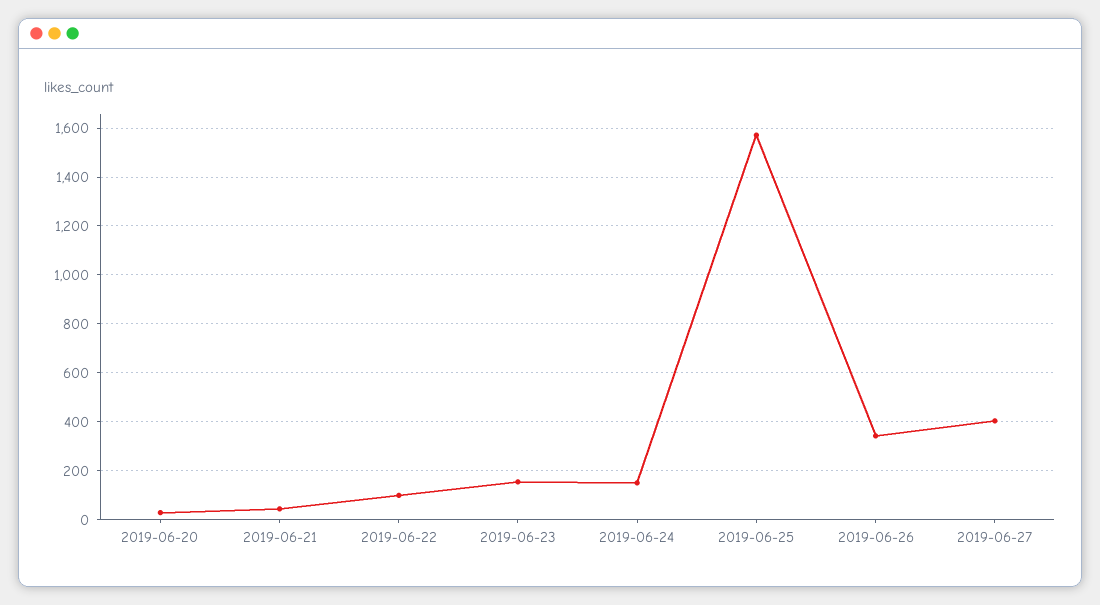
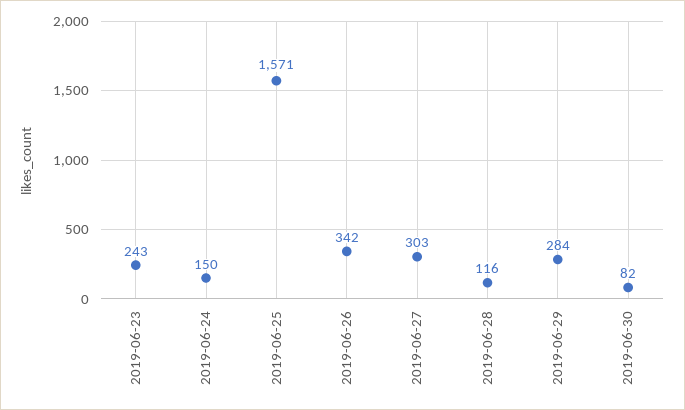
2019-06-20: 25 -> none
2019-06-21: 50 -> none
2019-06-22: 100 -> none
2019-06-23: 150 -> 243
2019-06-27: 400 -> 303
2019-06-28: none -> 116
2019-06-29: none -> 284
2019-06-30: none -> 82

